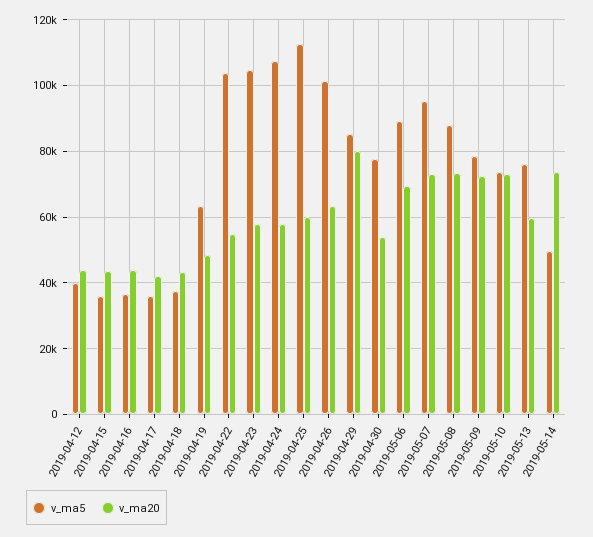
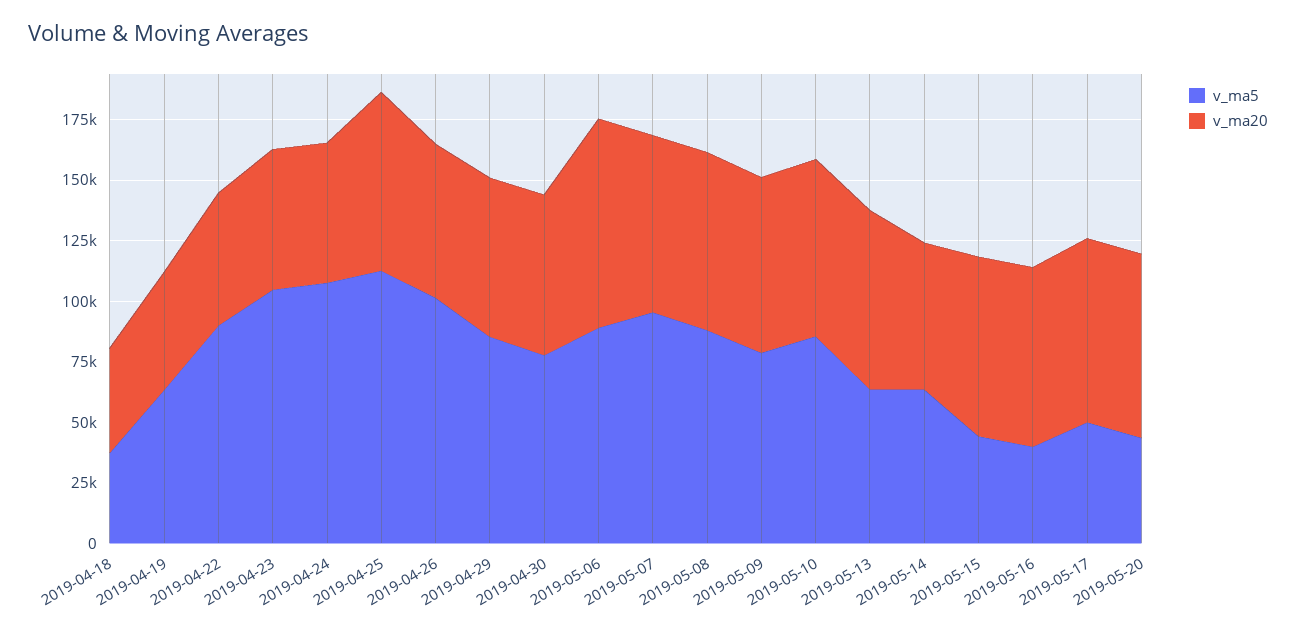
v_ma5, 2019-04-12: 40000 -> none
v_ma20, 2019-04-12: 44000 -> none
v_ma5, 2019-04-15: 36000 -> none
v_ma20, 2019-04-15: 44000 -> none
v_ma5, 2019-04-16: 36000 -> none
v_ma20, 2019-04-16: 44000 -> none
v_ma5, 2019-04-17: 36000 -> none
v_ma20, 2019-04-17: 42000 -> none
v_ma5, 2019-04-22: 104000 -> 90000
v_ma20, 2019-04-25: 60000 -> 75000
v_ma20, 2019-04-29: 80000 -> 65000
v_ma20, 2019-04-30: 54000 -> 65000
v_ma20, 2019-05-06: 70000 -> 85000
v_ma5, 2019-05-10: 74000 -> 85000
v_ma5, 2019-05-13: 76000 -> 65000
v_ma20, 2019-05-13: 60000 -> 75000
v_ma5, 2019-05-14: 50000 -> 65000
v_ma20, 2019-05-14: 74000 -> 60000
v_ma5, 2019-05-15: none -> 45000
v_ma20, 2019-05-15: none -> 75000
v_ma5, 2019-05-16: none -> 40000
v_ma20, 2019-05-16: none -> 75000
v_ma5, 2019-05-17: none -> 50000
v_ma20, 2019-05-17: none -> 75000
v_ma5, 2019-05-20: none -> 45000
v_ma20, 2019-05-20: none -> 75000

